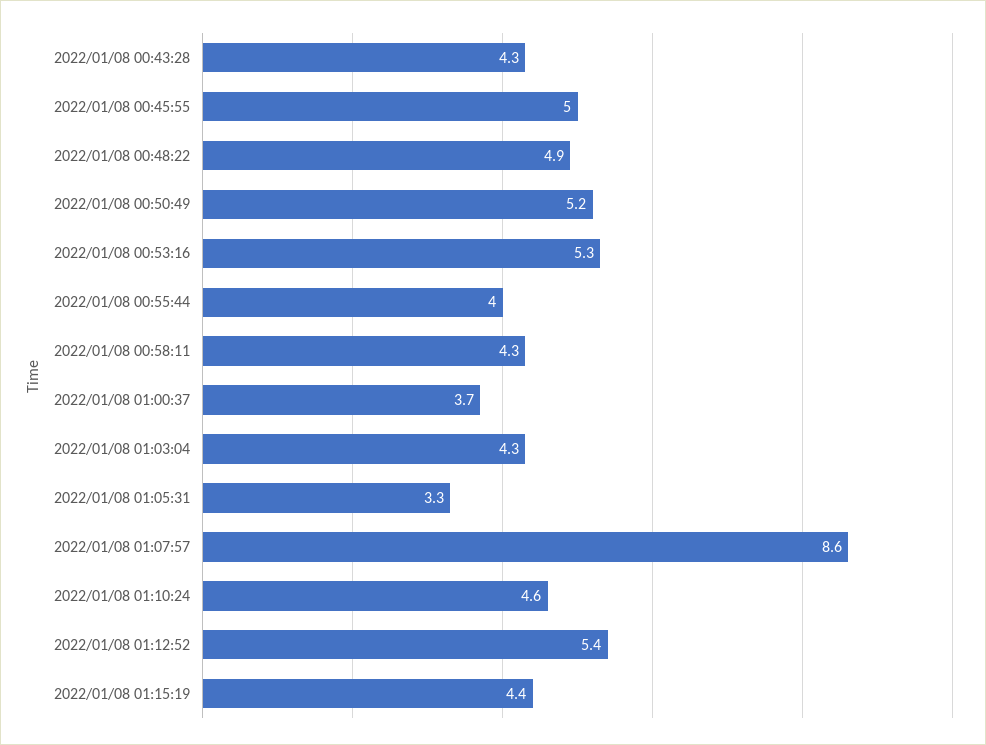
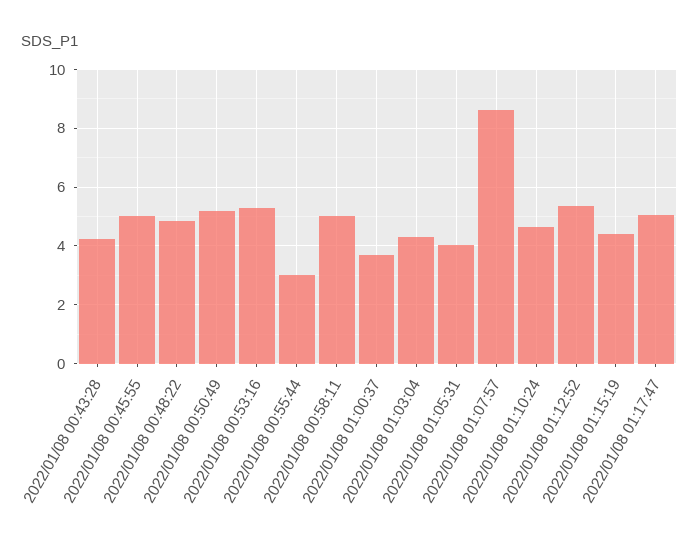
2022/01/08 00:55:44: 4 -> 3
2022/01/08 00:58:11: 4.3 -> 5
2022/01/08 01:05:31: 3.3 -> 4
2022/01/08 01:17:47: none -> 5

